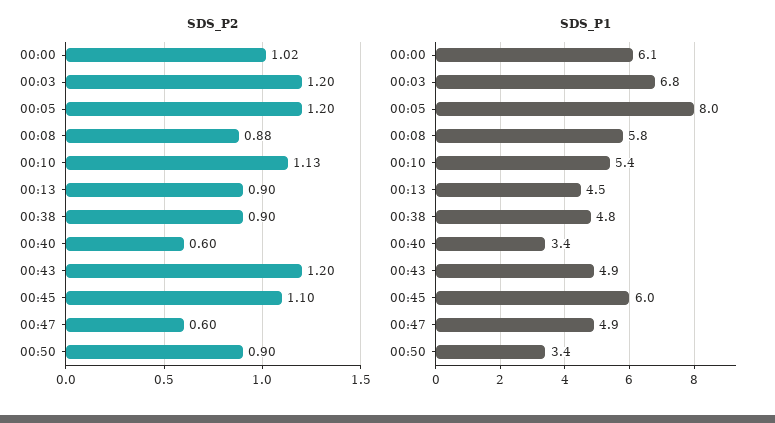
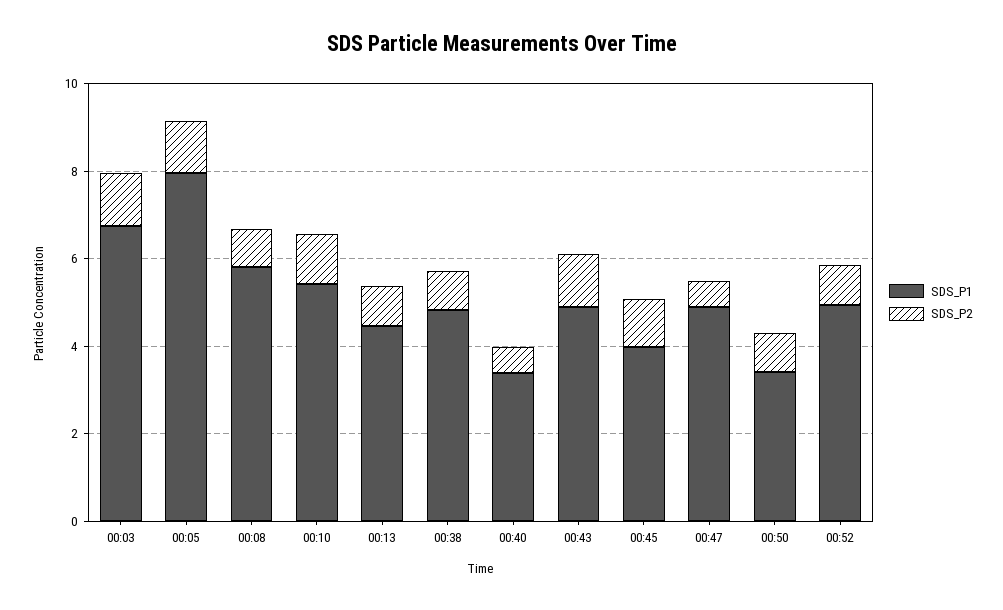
SDS_P2, 00:00: 1.02 -> none
SDS_P1, 00:00: 6.1 -> none
SDS_P1, 00:45: 6 -> 4
SDS_P1, 00:52: none -> 5
SDS_P2, 00:52: none -> 1

